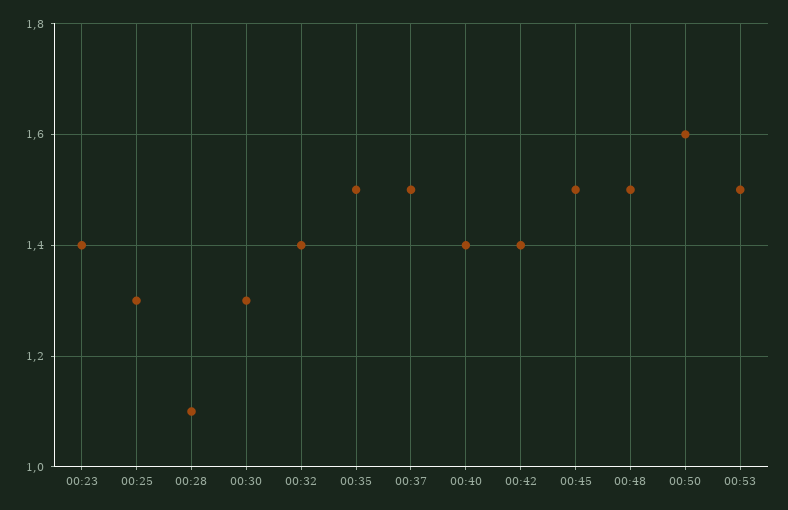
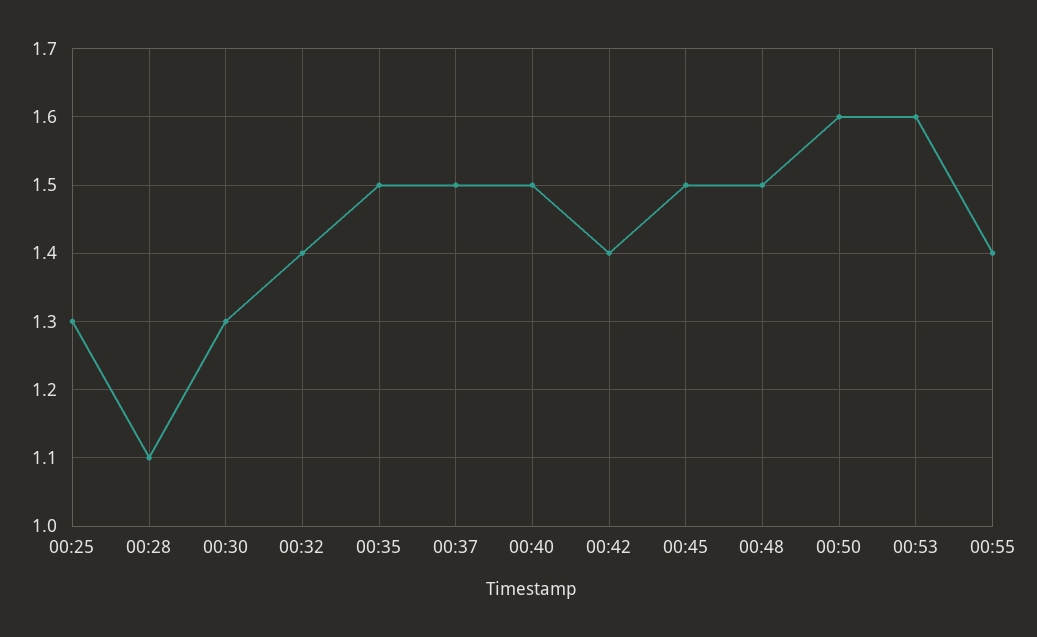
00:23: 1.4 -> none
00:40: 1.4 -> 1.5
00:53: 1.5 -> 1.6
00:55: none -> 1.4

